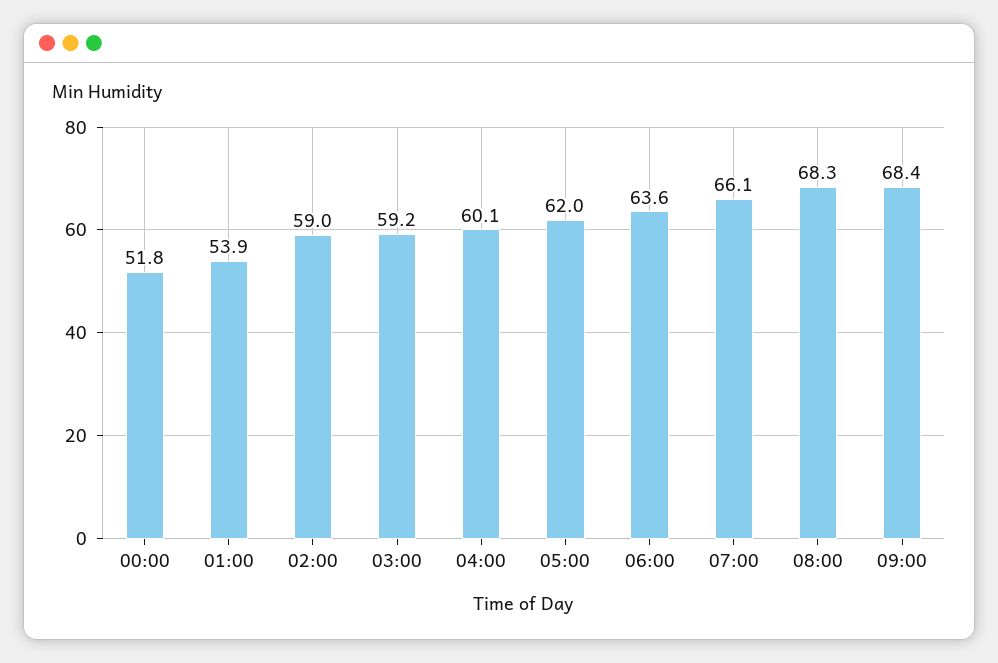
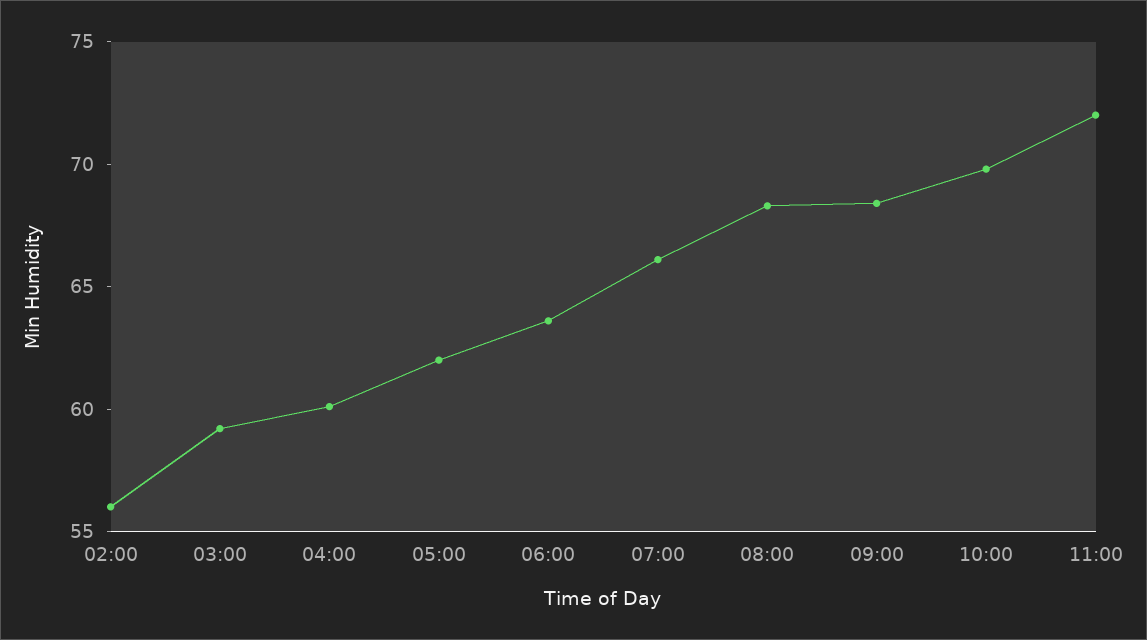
00:00: 51.8 -> none
01:00: 53.9 -> none
02:00: 59 -> 56
10:00: none -> 70
11:00: none -> 72

